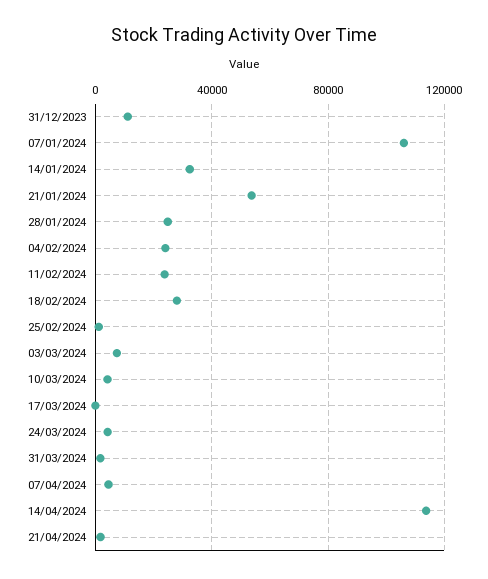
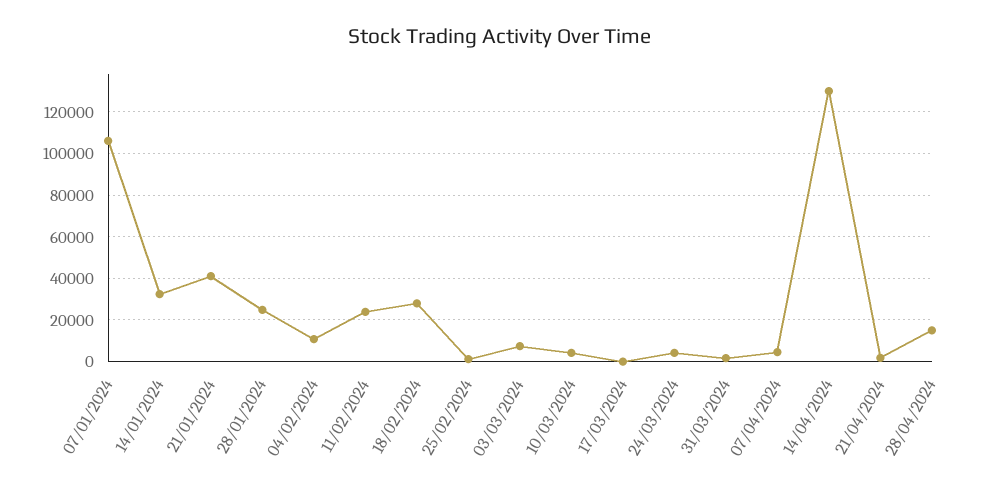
31/12/2023: 10000 -> none
21/01/2024: 55000 -> 40000
04/02/2024: 25000 -> 10000
14/04/2024: 115000 -> 130000
28/04/2024: none -> 15000

